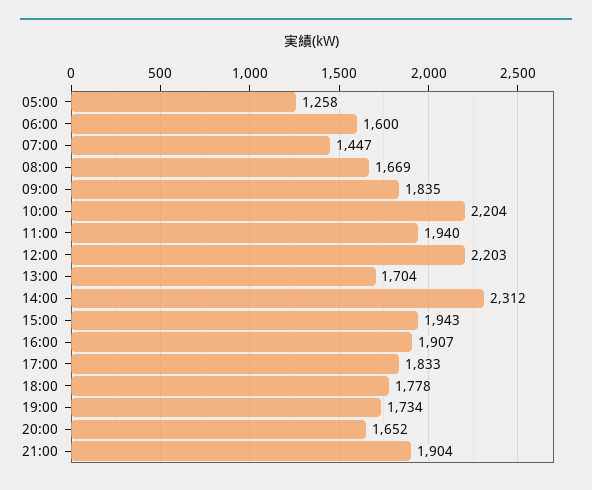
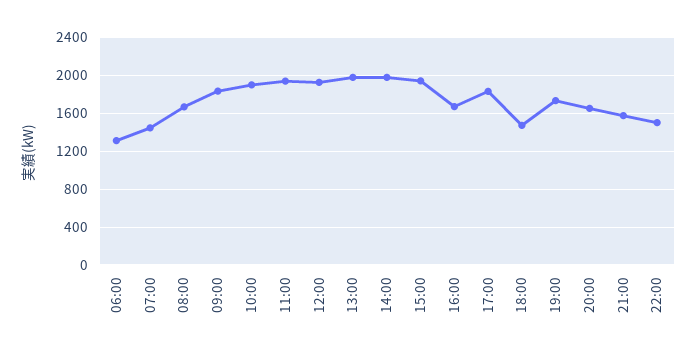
05:00: 1258 -> none
06:00: 1600 -> 1300
10:00: 2204 -> 1900
12:00: 2203 -> 1900
13:00: 1704 -> 2000
14:00: 2312 -> 2000
16:00: 1907 -> 1700
18:00: 1778 -> 1500
21:00: 1904 -> 1600
22:00: none -> 1500

